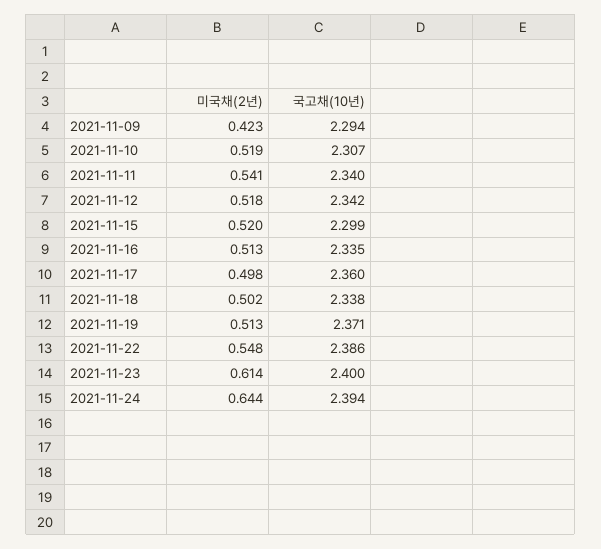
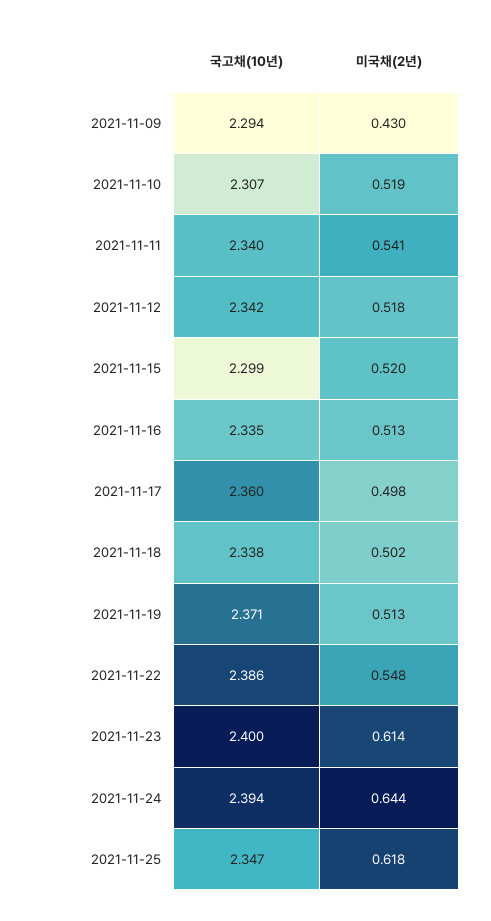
미국채(2년), 2021-11-09: 0.423 -> 0.43
국고채(10년), 2021-11-25: none -> 2.347
미국채(2년), 2021-11-25: none -> 0.618

